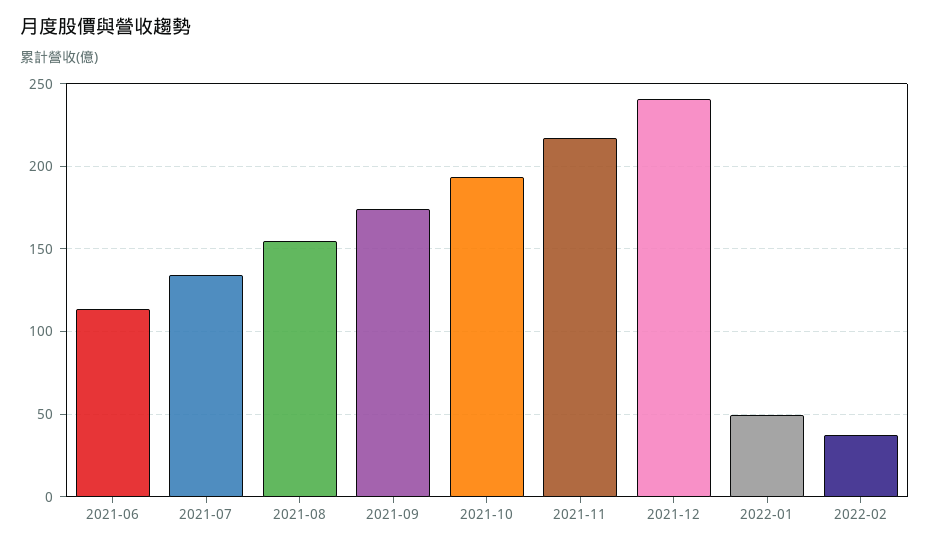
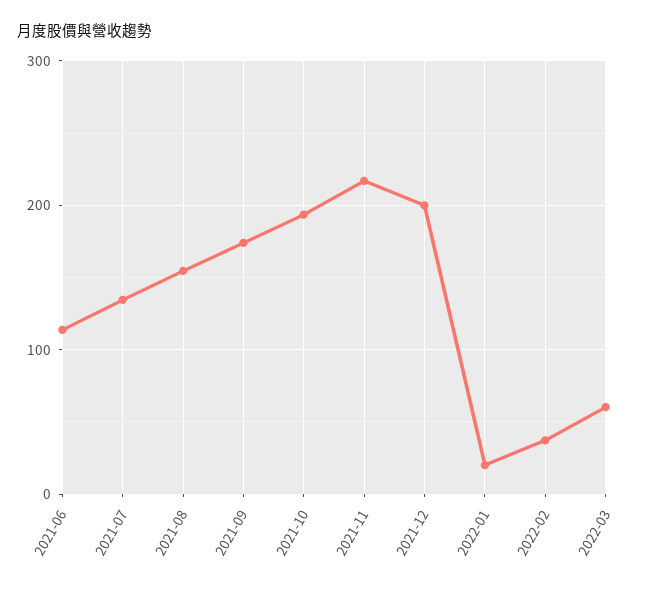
2021-12: 240 -> 200
2022-01: 50 -> 20
2022-03: none -> 60

